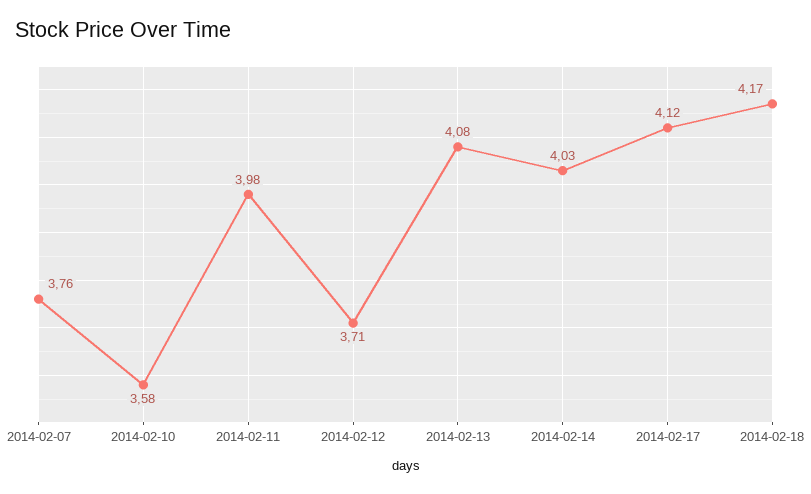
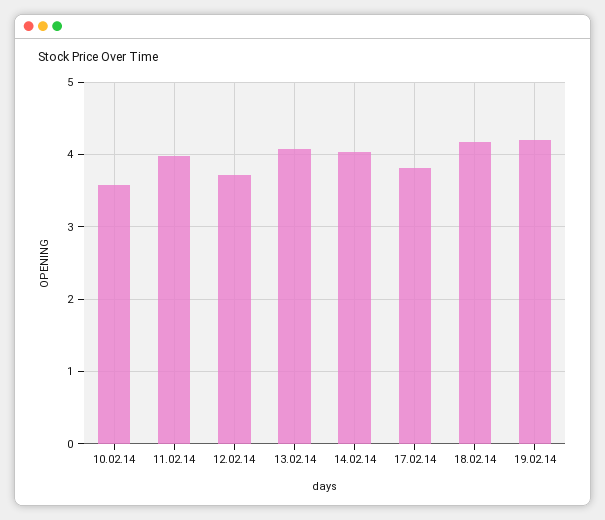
2014-02-07: 3.76 -> none
2014-02-17: 4.12 -> 3.8
19.02.14: none -> 4.2

